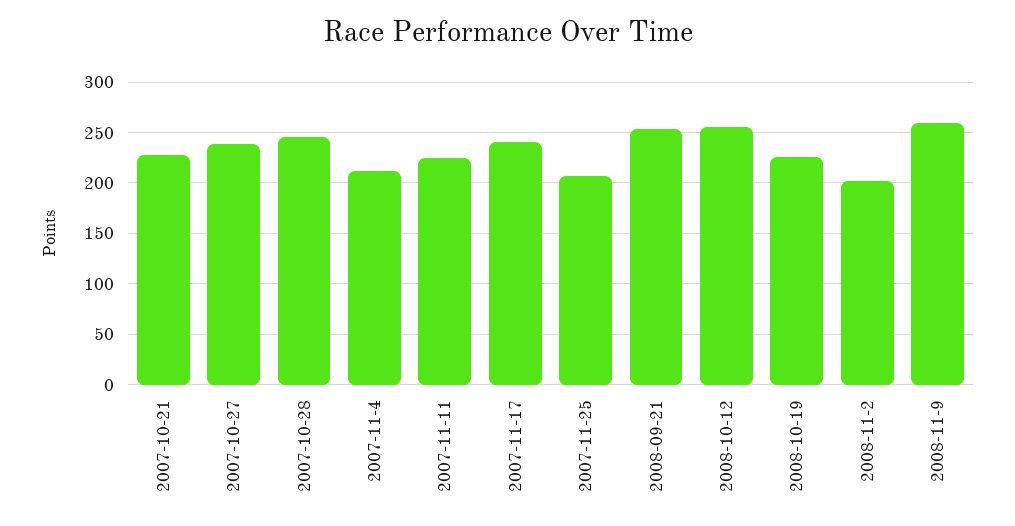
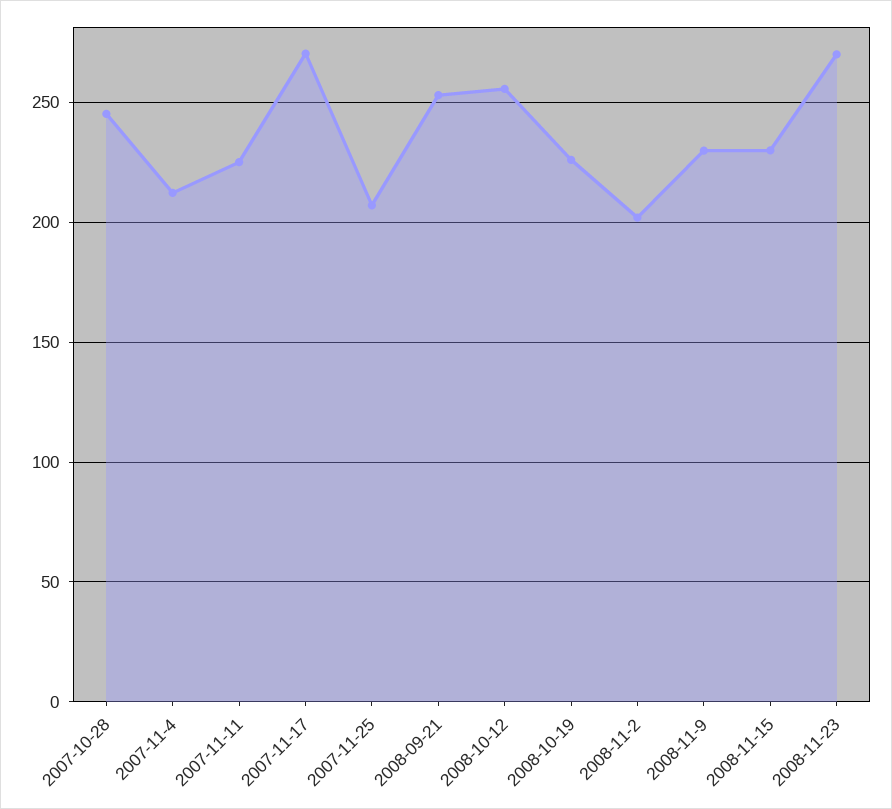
2007-10-21: 230 -> none
2007-10-27: 240 -> none
2007-11-17: 240 -> 270
2008-11-9: 260 -> 230
2008-11-15: none -> 230
2008-11-23: none -> 270

